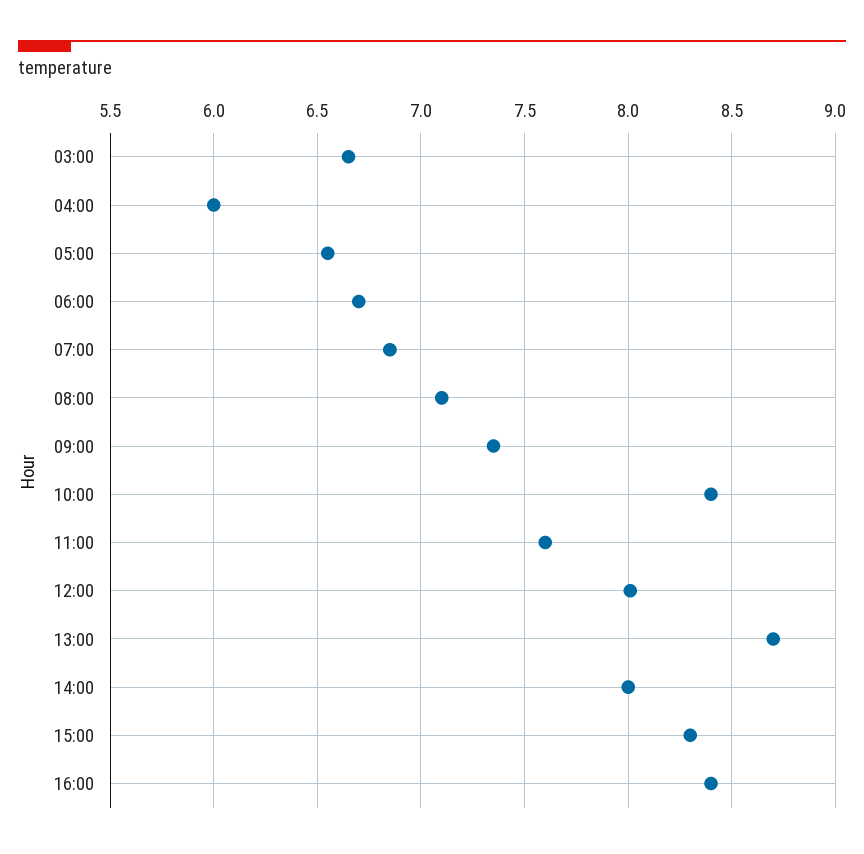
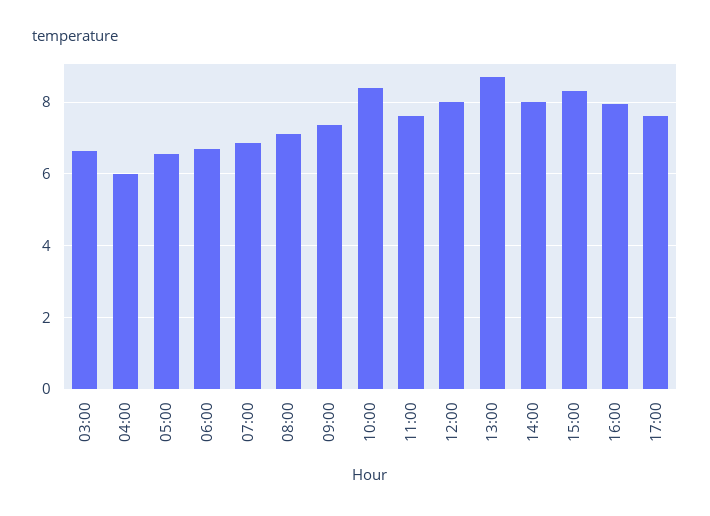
16:00: 8.4 -> 8
17:00: none -> 7.6

